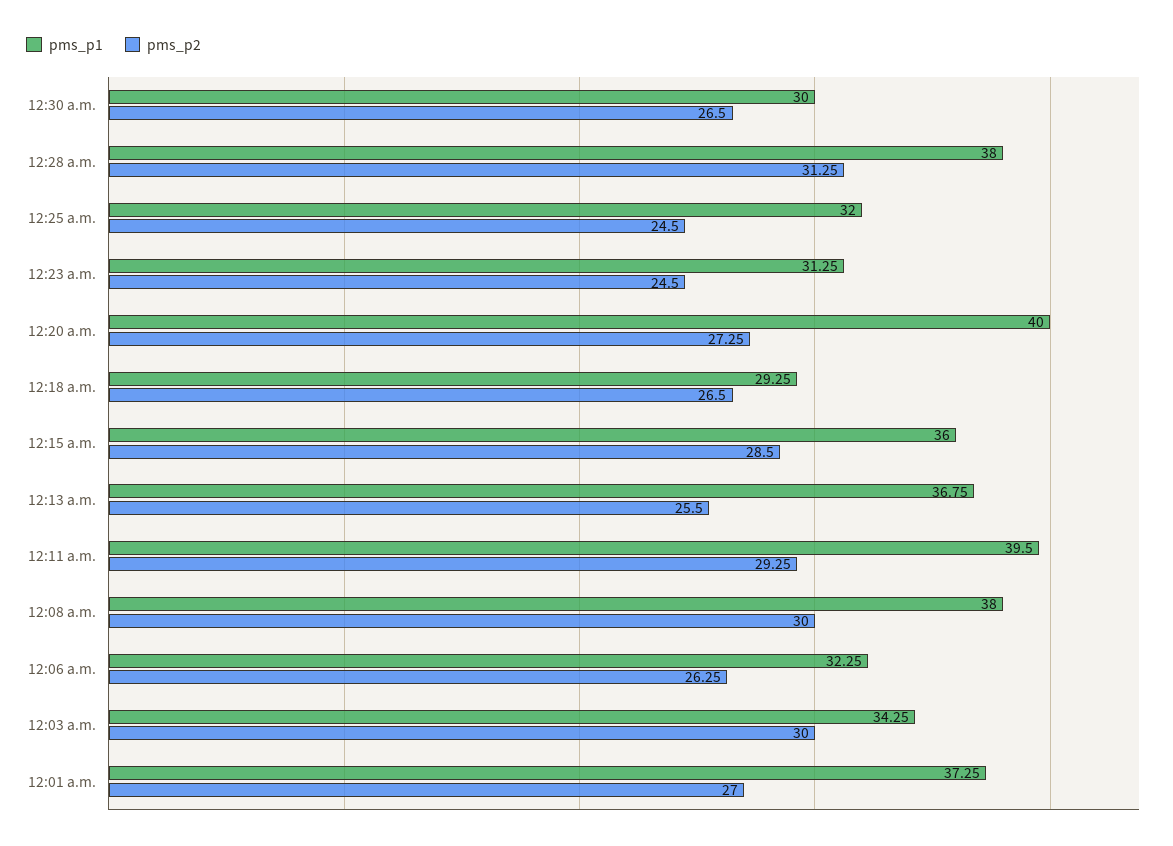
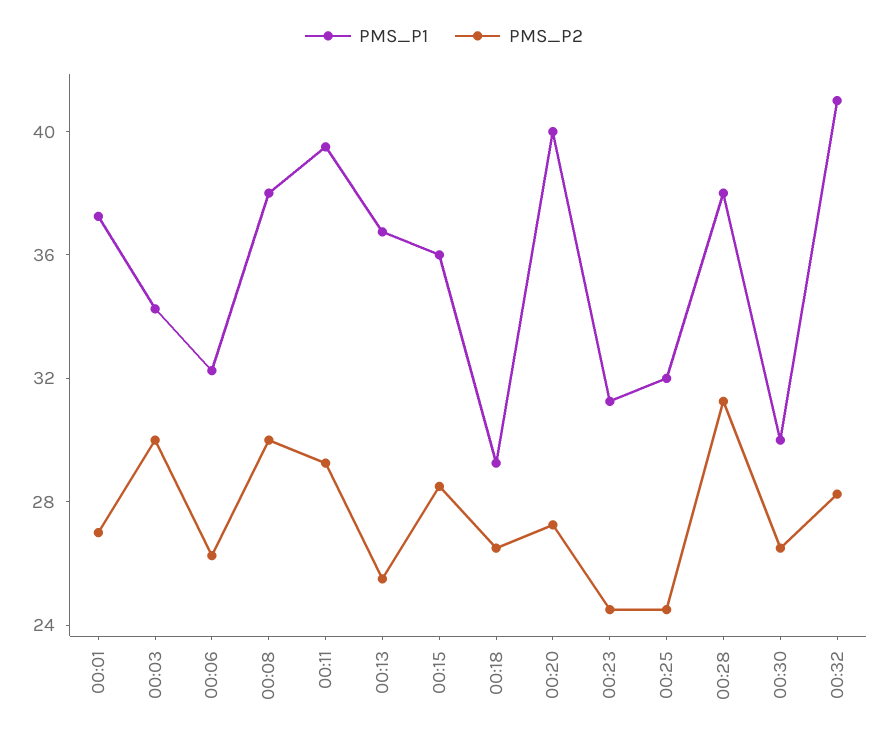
pms_p1, 00:32: none -> 41
pms_p2, 00:32: none -> 28

